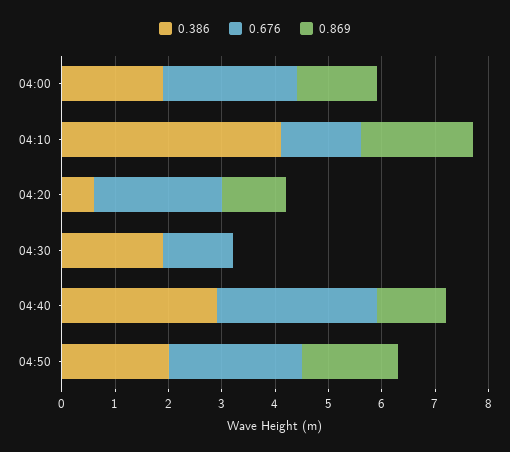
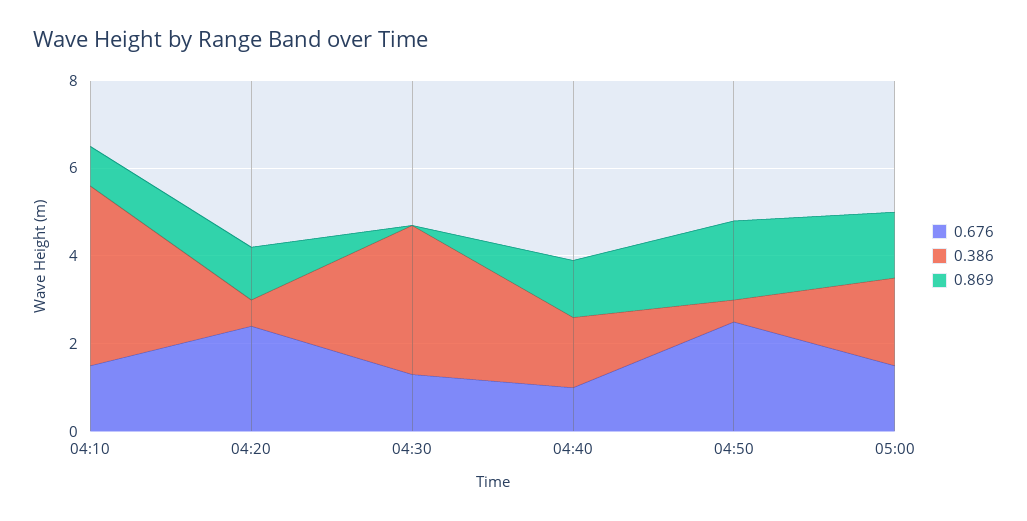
0.386, 04:00: 2 -> none
0.676, 04:00: 2.5 -> none
0.869, 04:00: 1.5 -> none
0.869, 04:10: 2 -> 1
0.386, 04:30: 2 -> 3.5
0.386, 04:40: 3 -> 1.5
0.676, 04:40: 3 -> 1
0.386, 04:50: 2 -> 0.5
0.676, 05:00: none -> 1.5
0.386, 05:00: none -> 2
0.869, 05:00: none -> 1.5

